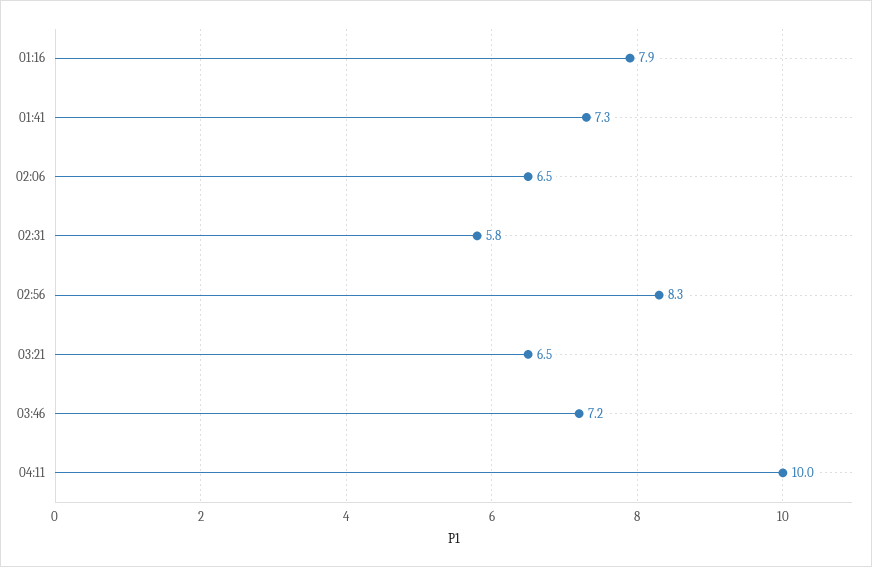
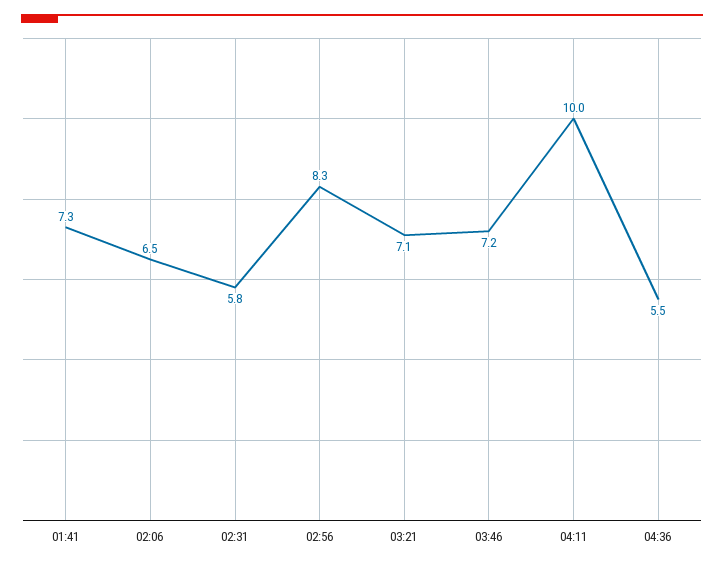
01:16: 7.9 -> none
03:21: 6.5 -> 7.1
04:36: none -> 5.5

